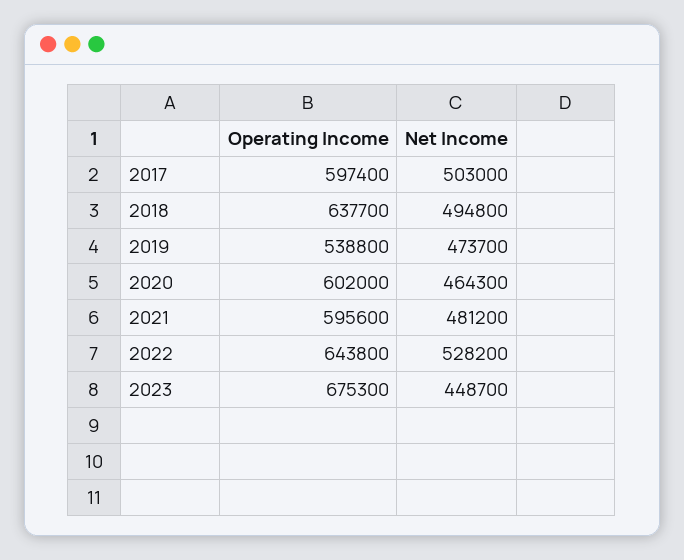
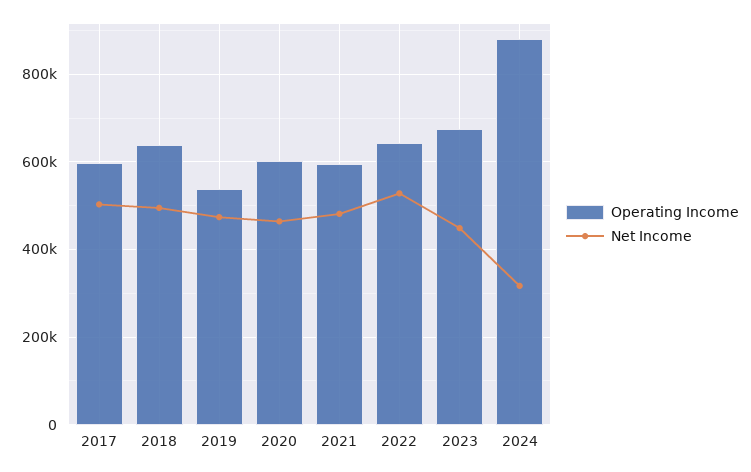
Operating Income, 2024: none -> 880000
Net Income, 2024: none -> 320000

